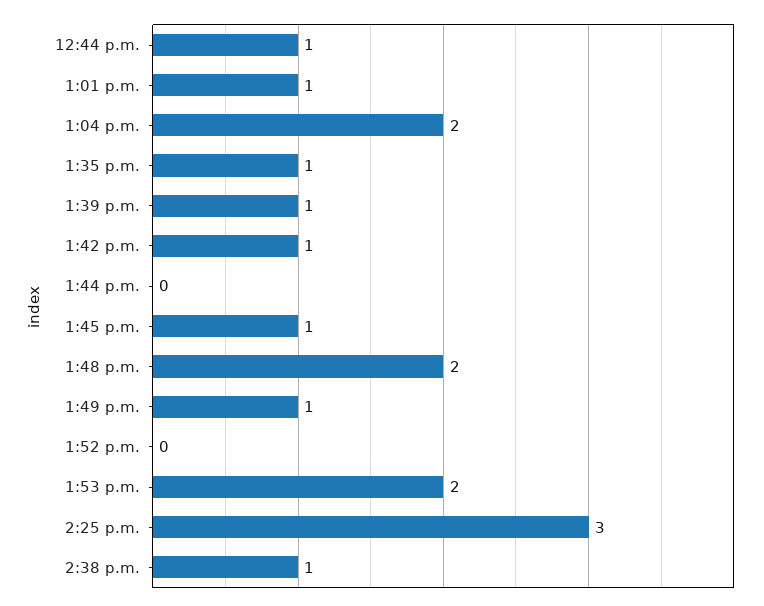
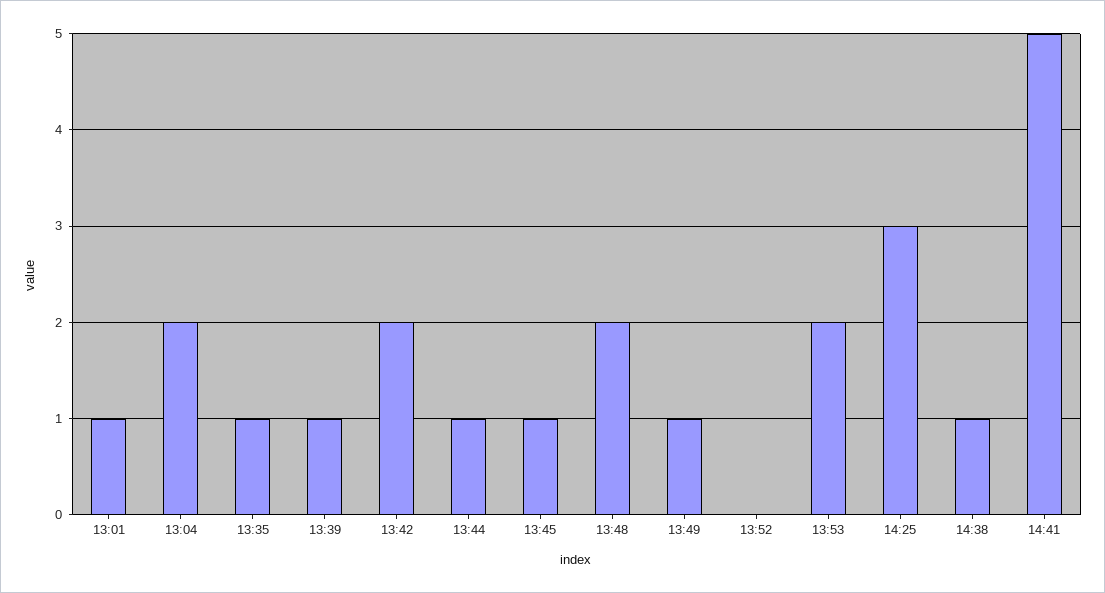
12:44 p.m.: 1 -> none
1:42 p.m.: 1 -> 2
1:44 p.m.: 0 -> 1
14:41: none -> 5

